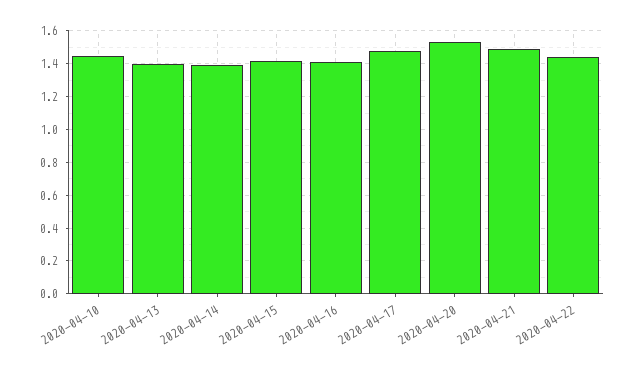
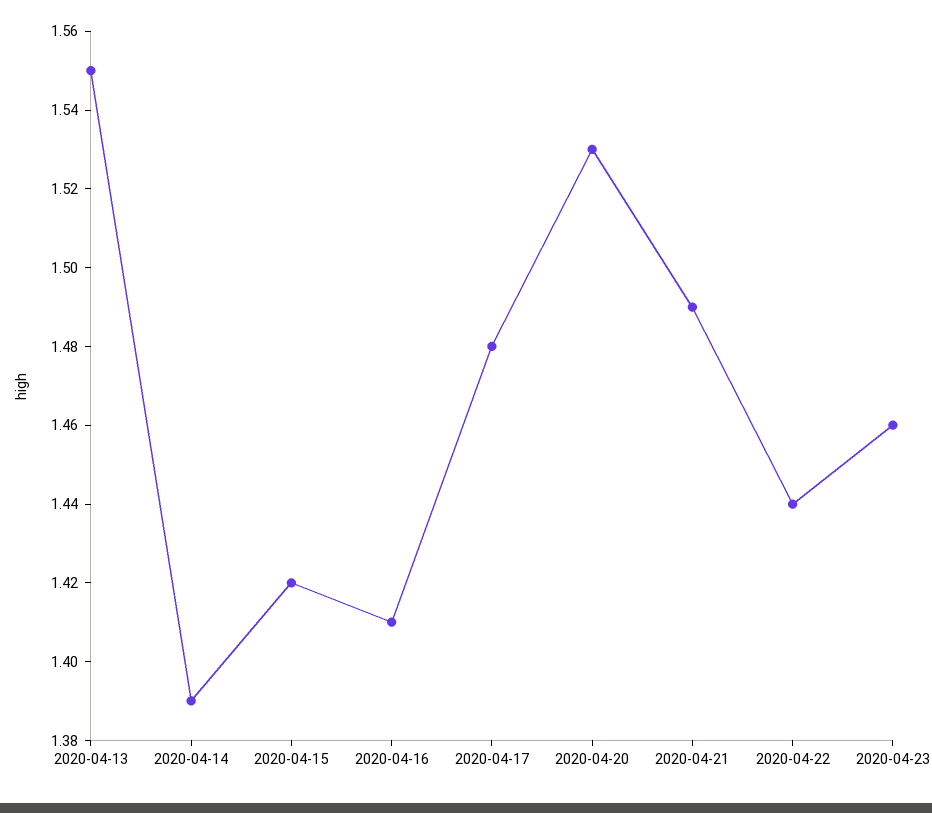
2020-04-10: 1.45 -> none
2020-04-13: 1.4 -> 1.55
2020-04-23: none -> 1.46

